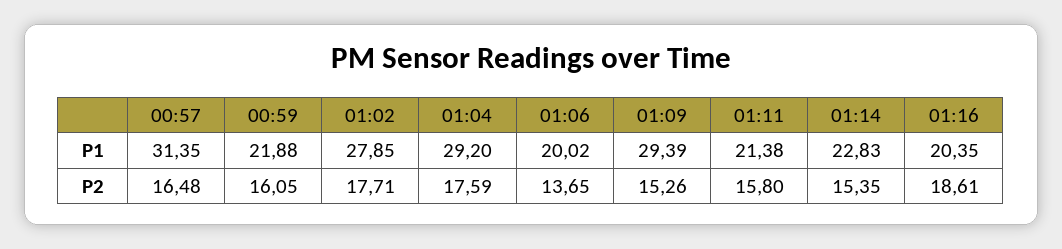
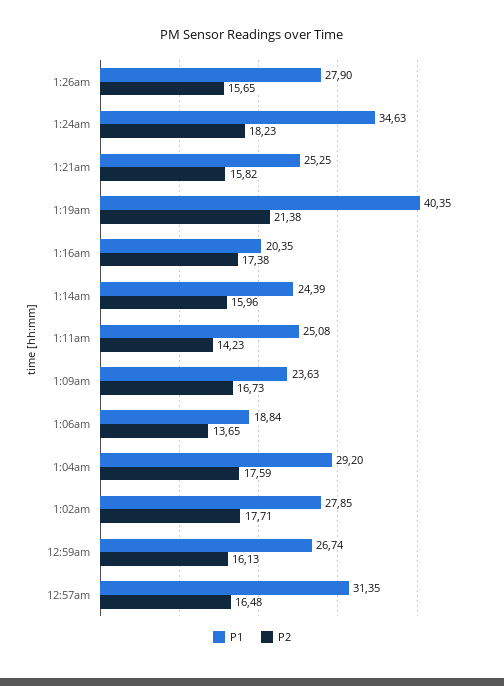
P1, 00:59: 21.88 -> 26.74
P1, 01:06: 20.02 -> 18.84
P1, 01:09: 29.39 -> 23.63
P1, 01:11: 21.38 -> 25.08
P1, 01:14: 22.83 -> 24.39
P2, 00:59: 16.05 -> 16.13
P2, 01:09: 15.26 -> 16.73
P2, 01:11: 15.8 -> 14.23
P2, 01:14: 15.35 -> 15.96
P2, 01:16: 18.61 -> 17.38
P1, 1:26am: none -> 27.9
P2, 1:26am: none -> 15.65
P1, 1:24am: none -> 34.63
P2, 1:24am: none -> 18.23
P1, 1:21am: none -> 25.25
P2, 1:21am: none -> 15.82
P1, 1:19am: none -> 40.35
P2, 1:19am: none -> 21.38

